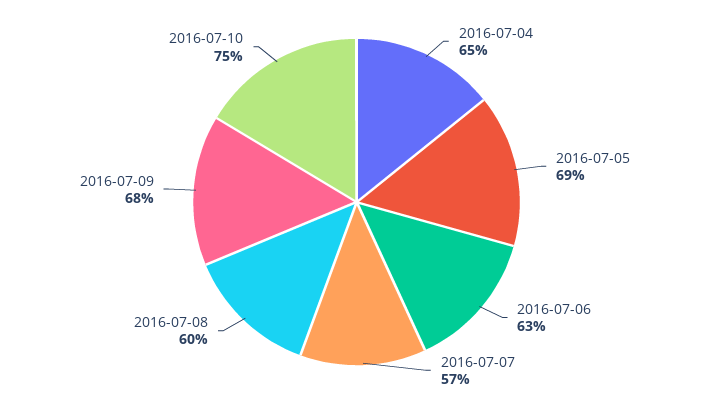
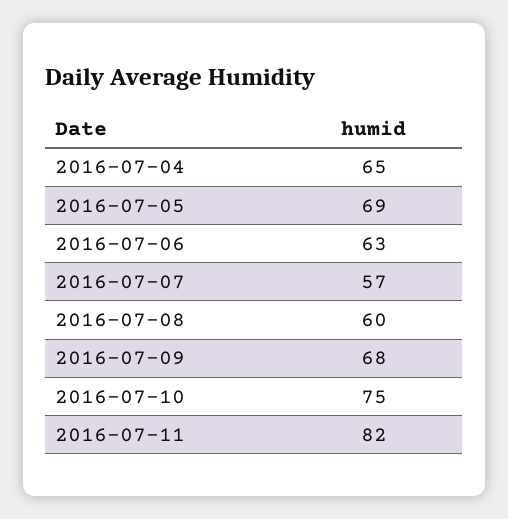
2016-07-11: none -> 82

